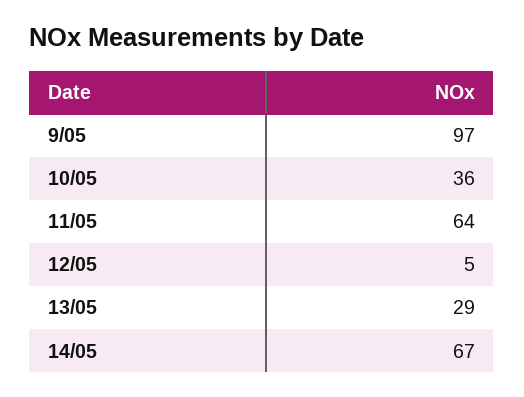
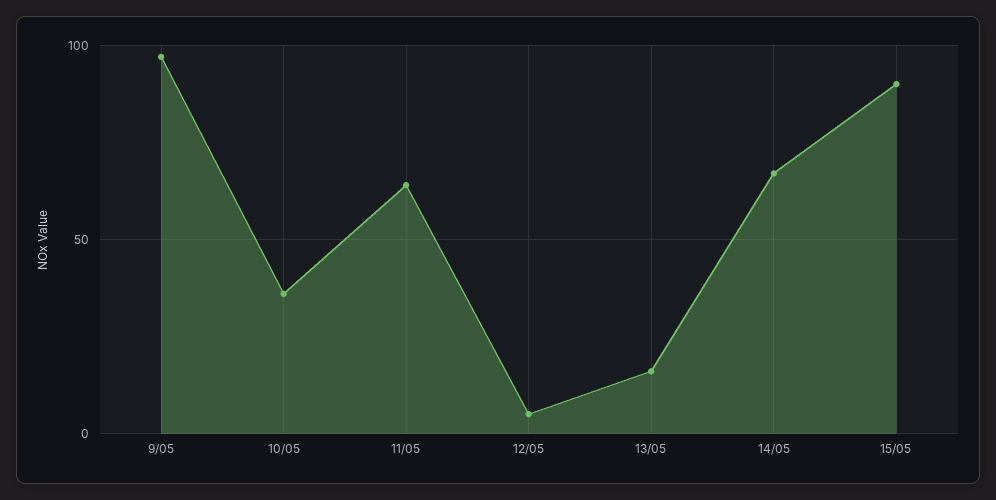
13/05: 29 -> 15
15/05: none -> 90

